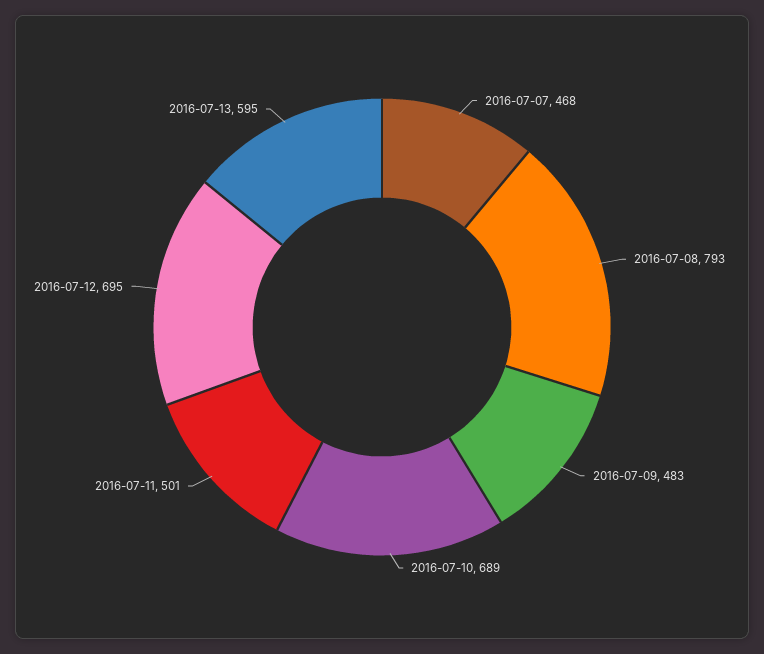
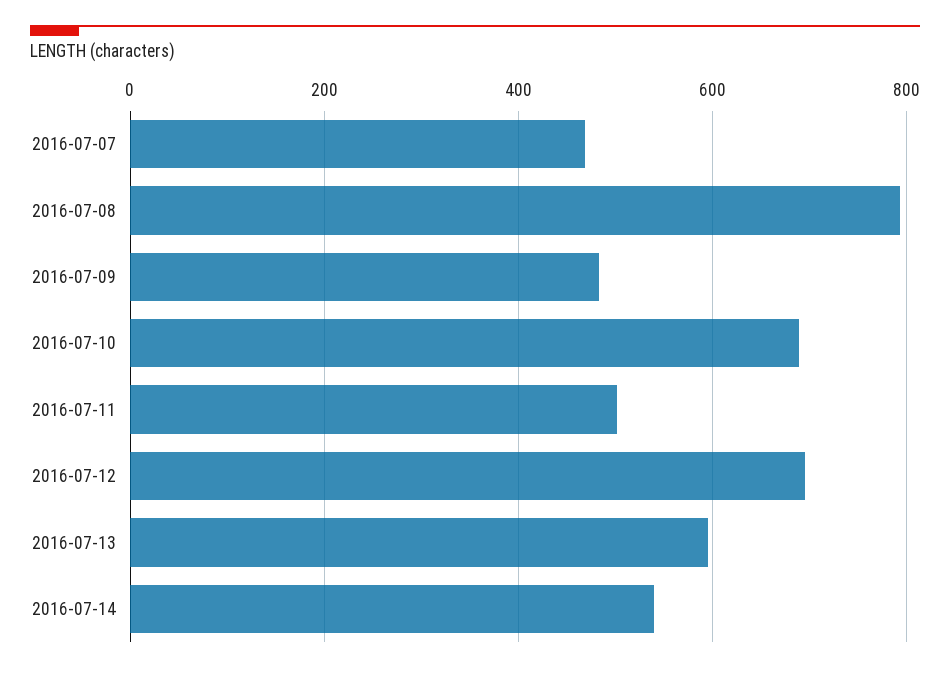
2016-07-14: none -> 540

